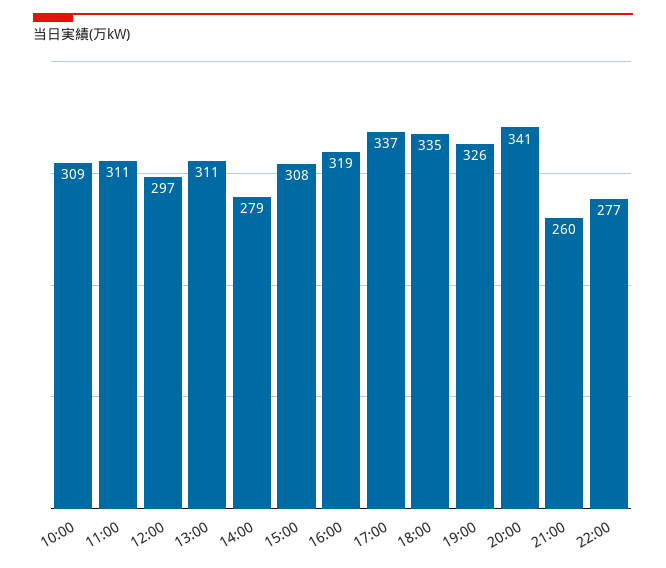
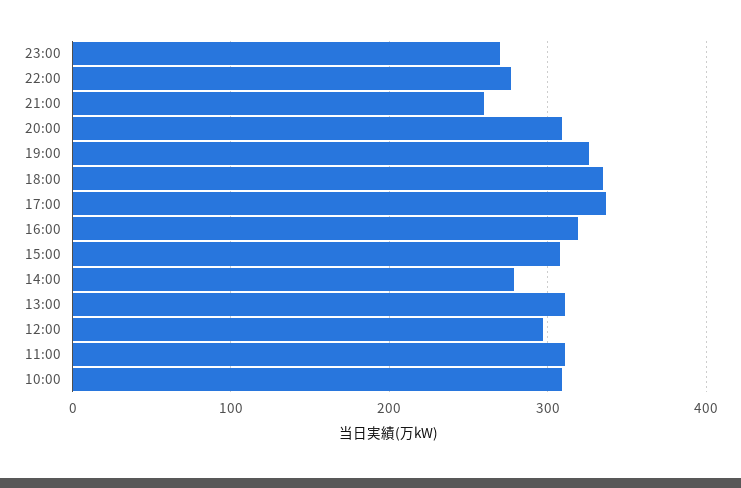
20:00: 341 -> 310
23:00: none -> 270

